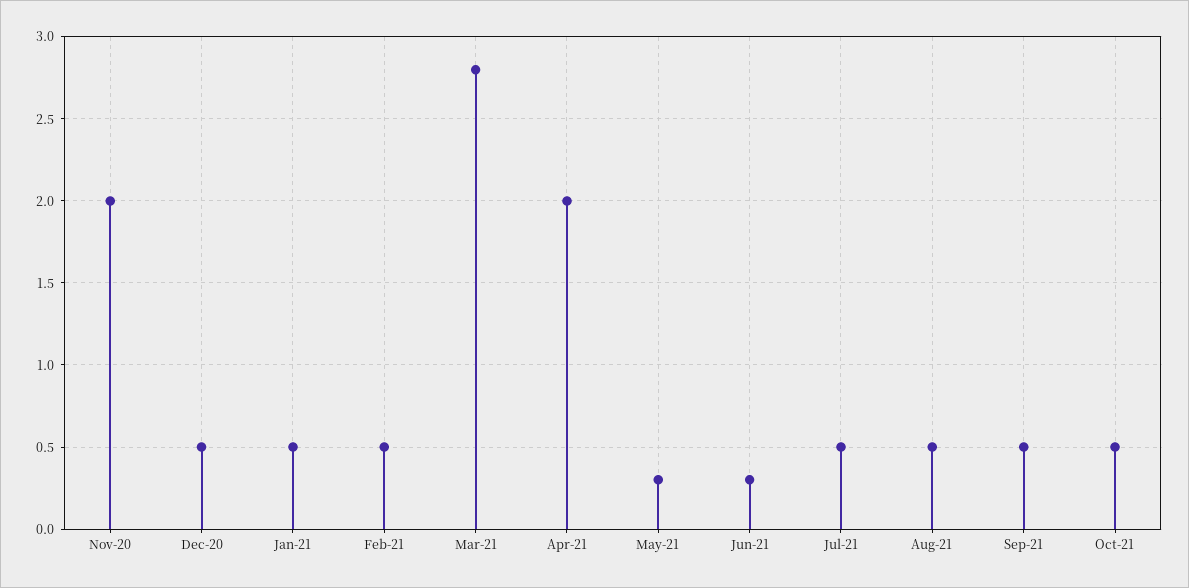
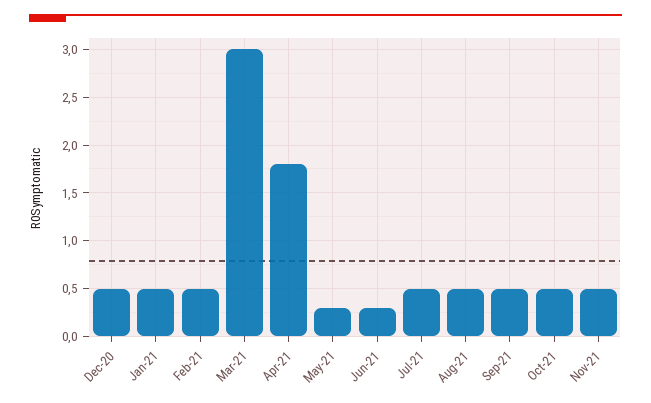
Nov-20: 2 -> none
Mar-21: 2.8 -> 3
Apr-21: 2 -> 1.8
Nov-21: none -> 0.5

